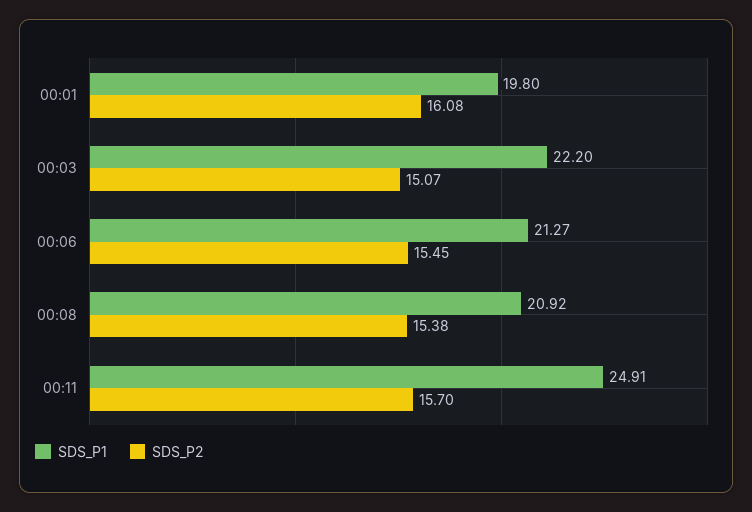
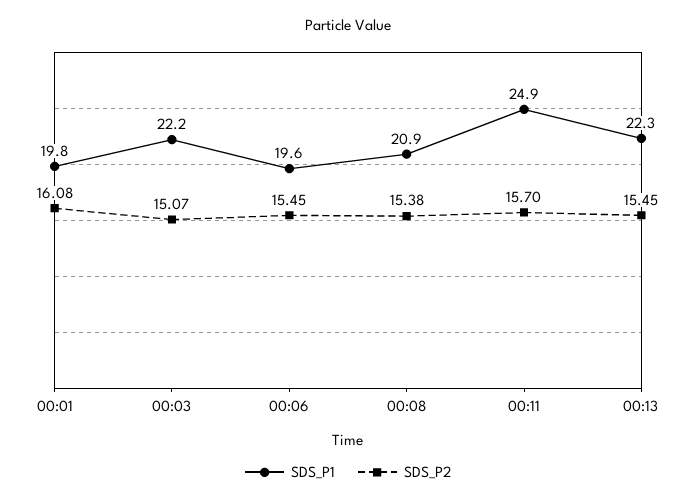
SDS_P1, 00:06: 21.27 -> 19.6
SDS_P1, 00:13: none -> 22.3
SDS_P2, 00:13: none -> 15.45

